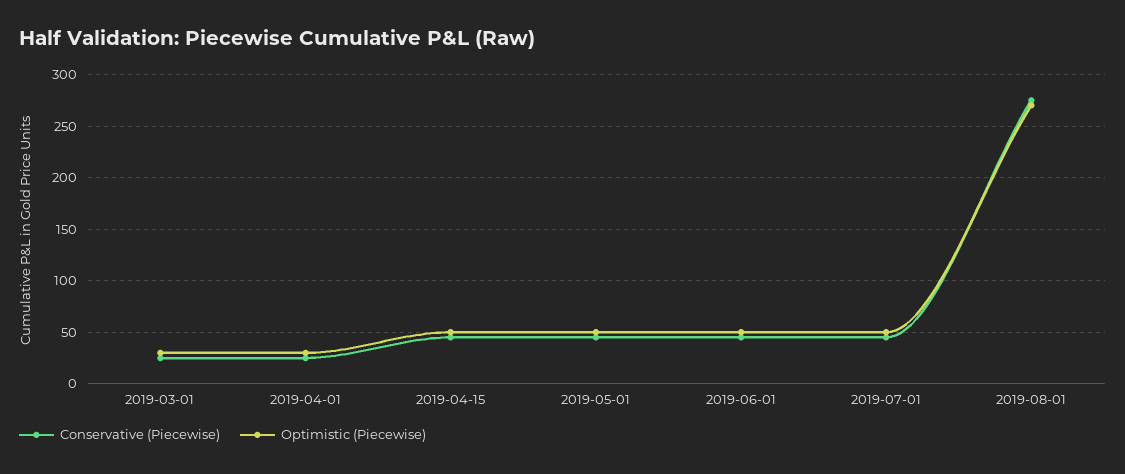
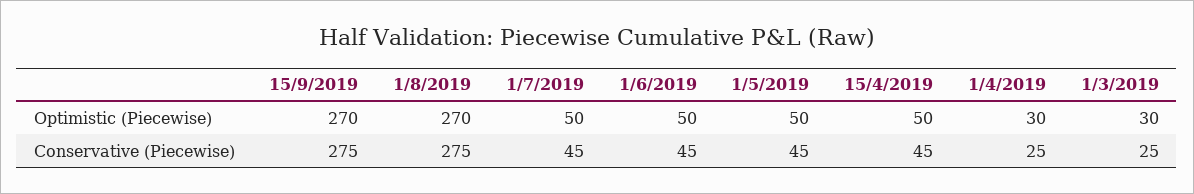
Optimistic (Piecewise), 15/9/2019: none -> 270
Conservative (Piecewise), 15/9/2019: none -> 275

